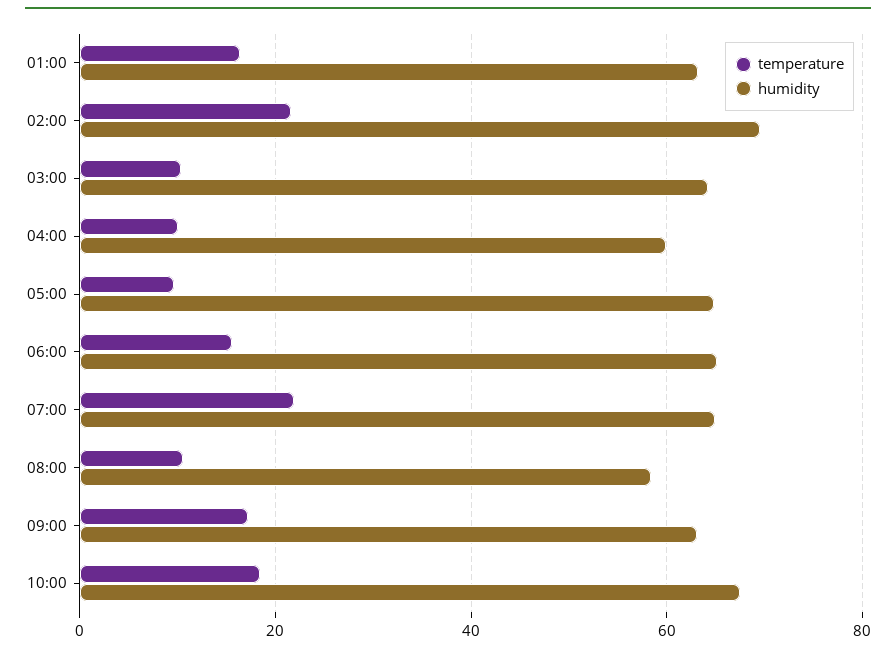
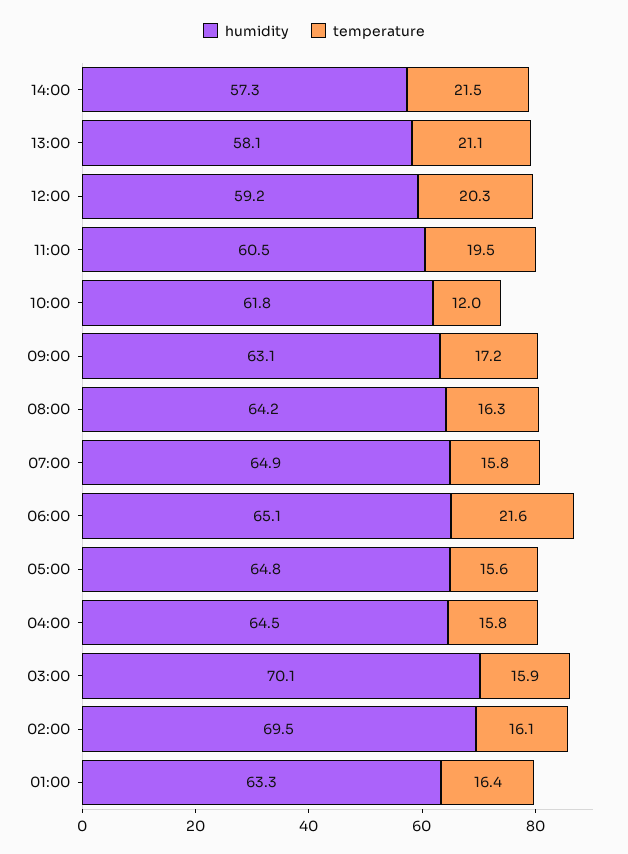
temperature, 02:00: 22 -> 16.1
temperature, 03:00: 10 -> 15.9
humidity, 03:00: 64 -> 70.1
temperature, 04:00: 10 -> 15.8
humidity, 04:00: 60 -> 64.5
temperature, 05:00: 10 -> 15.6
temperature, 06:00: 16 -> 21.6
temperature, 07:00: 22 -> 15.8
temperature, 08:00: 10 -> 16.3
humidity, 08:00: 58 -> 64.2
temperature, 10:00: 18 -> 12
humidity, 10:00: 68 -> 61.8
humidity, 14:00: none -> 57.3
temperature, 14:00: none -> 21.5
humidity, 13:00: none -> 58.1
temperature, 13:00: none -> 21.1
humidity, 12:00: none -> 59.2
temperature, 12:00: none -> 20.3
humidity, 11:00: none -> 60.5
temperature, 11:00: none -> 19.5

